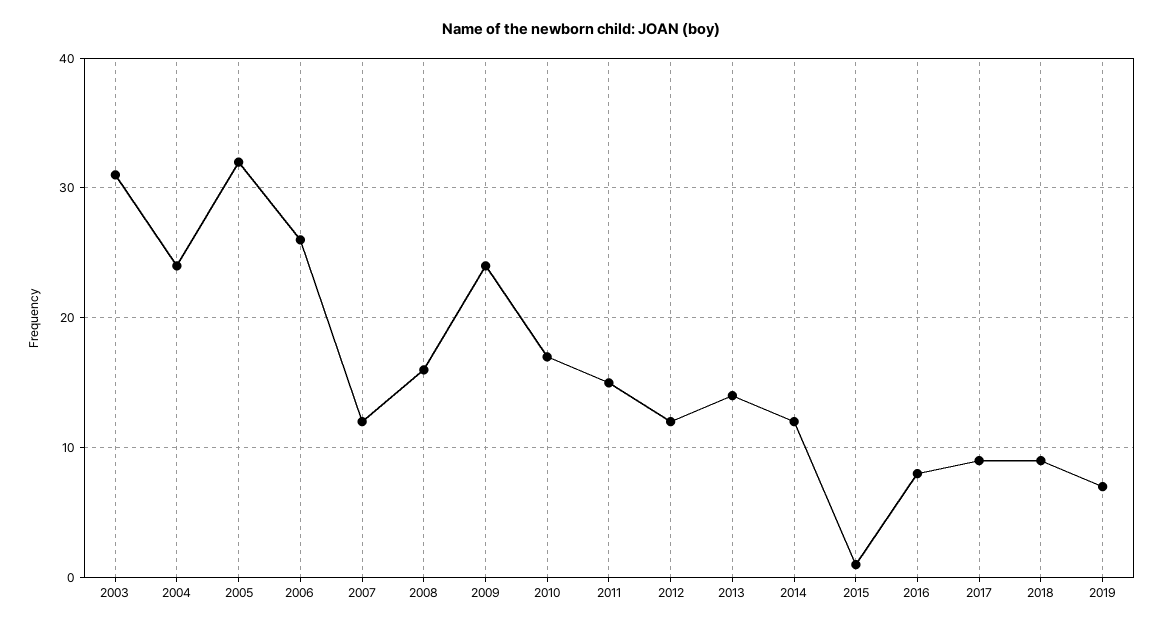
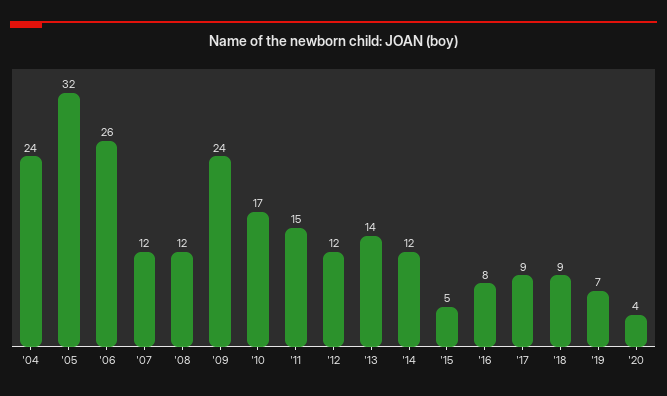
2003: 31 -> none
2008: 16 -> 12
2015: 1 -> 5
'20: none -> 4

